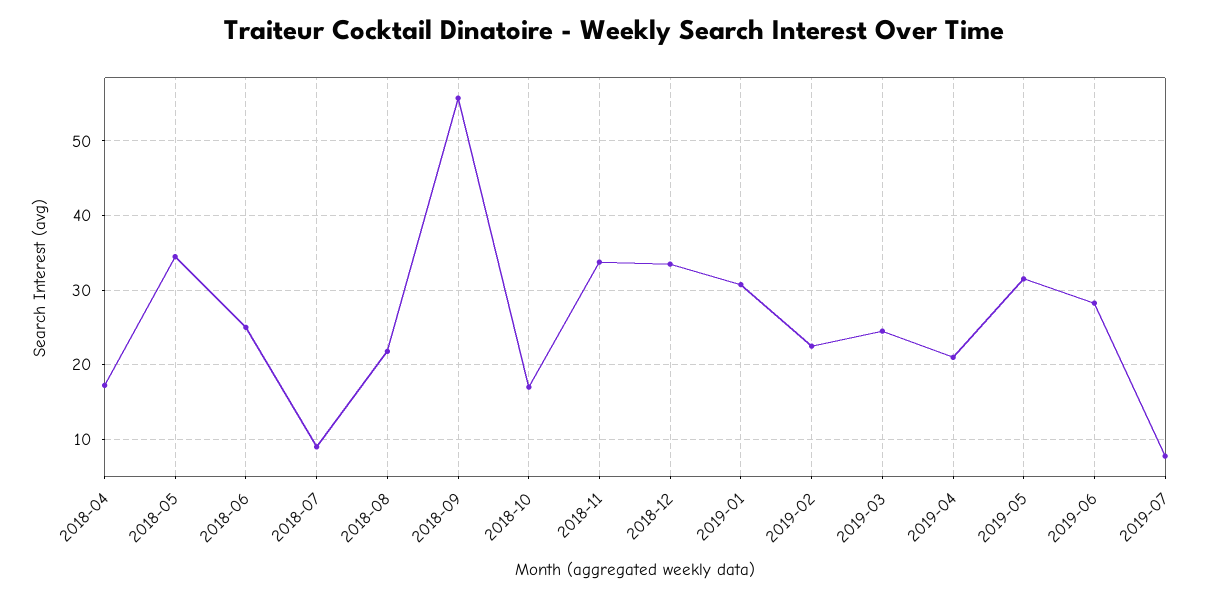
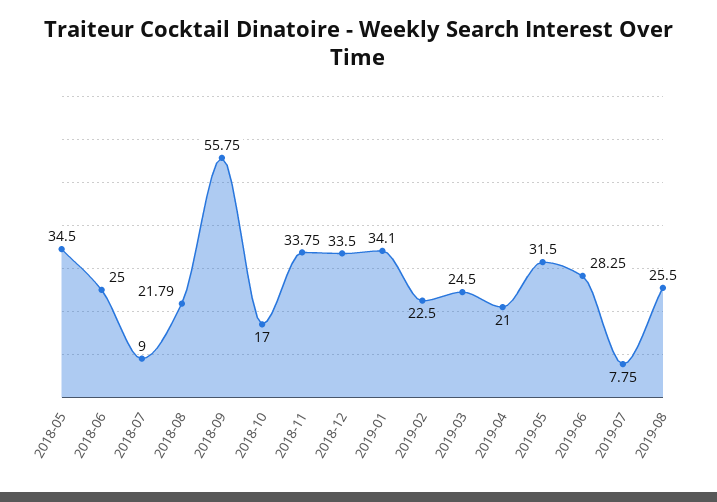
2018-04: 17 -> none
2019-01: 31 -> 34.1
2019-08: none -> 25.5

